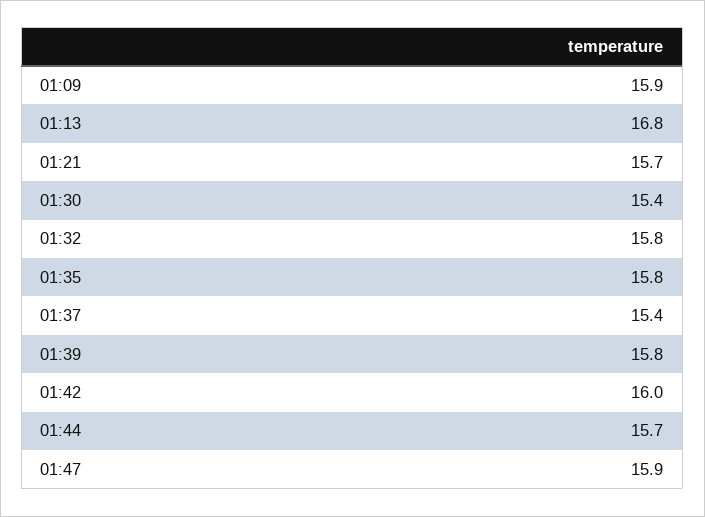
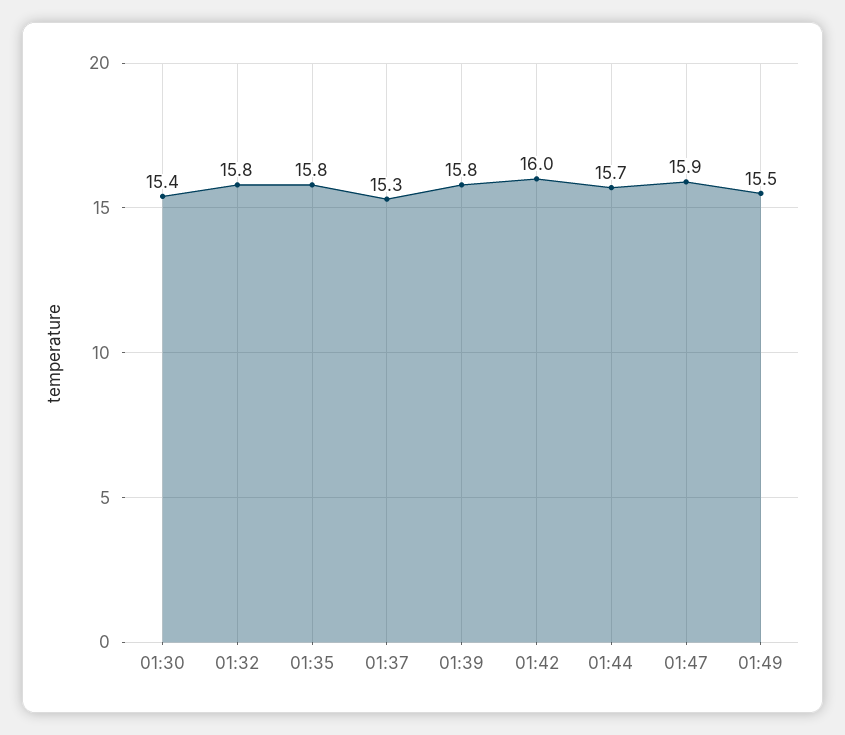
01:09: 15.9 -> none
01:13: 16.8 -> none
01:21: 15.7 -> none
01:37: 15.4 -> 15.3
01:49: none -> 15.5

